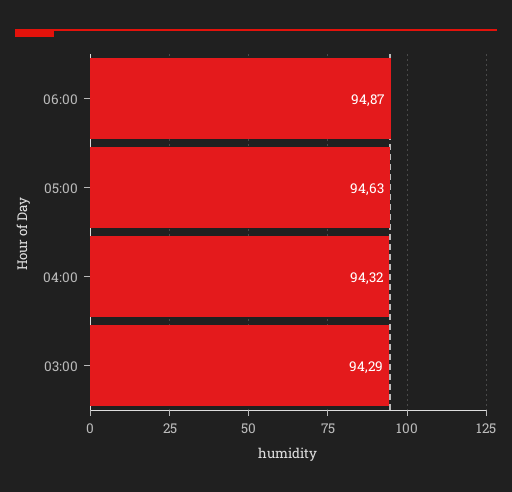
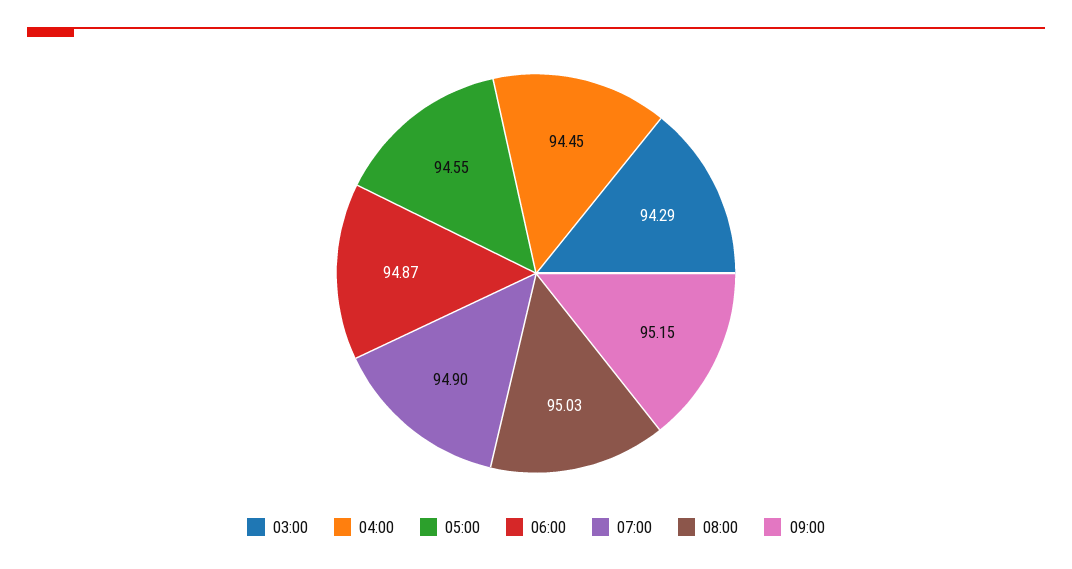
05:00: 94.63 -> 94.55
04:00: 94.32 -> 94.45
07:00: none -> 94.9
08:00: none -> 95.03
09:00: none -> 95.15

